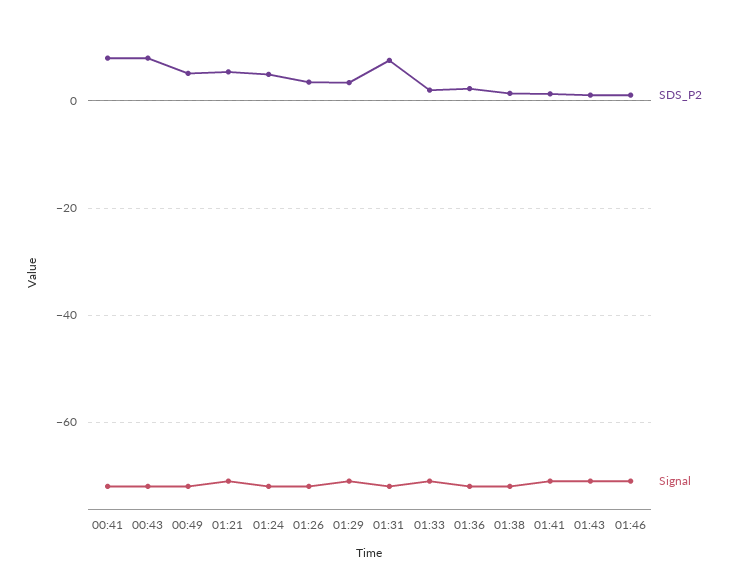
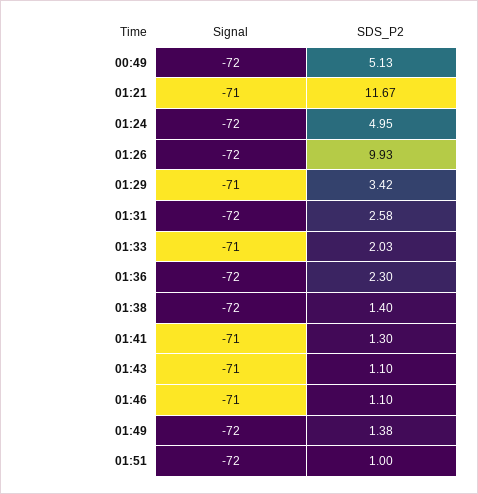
SDS_P2, 00:41: 8 -> none
Signal, 00:41: -72 -> none
SDS_P2, 00:43: 8 -> none
Signal, 00:43: -72 -> none
SDS_P2, 01:21: 6 -> 11.67
SDS_P2, 01:26: 4 -> 9.93
SDS_P2, 01:31: 8 -> 2.58
Signal, 01:49: none -> -72
SDS_P2, 01:49: none -> 1.38
Signal, 01:51: none -> -72
SDS_P2, 01:51: none -> 1

